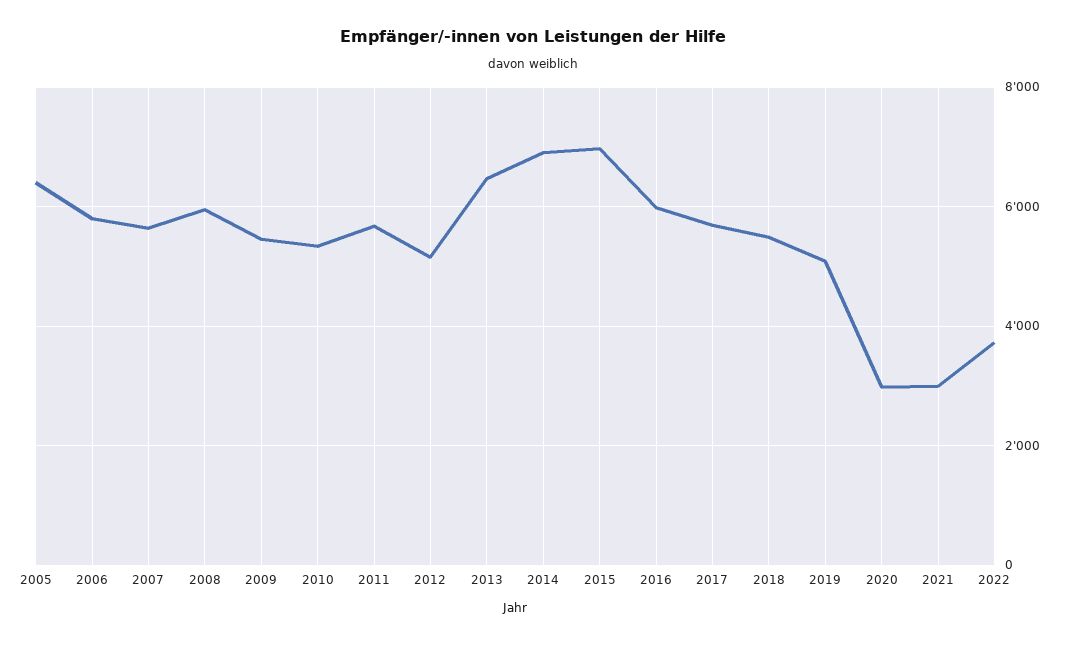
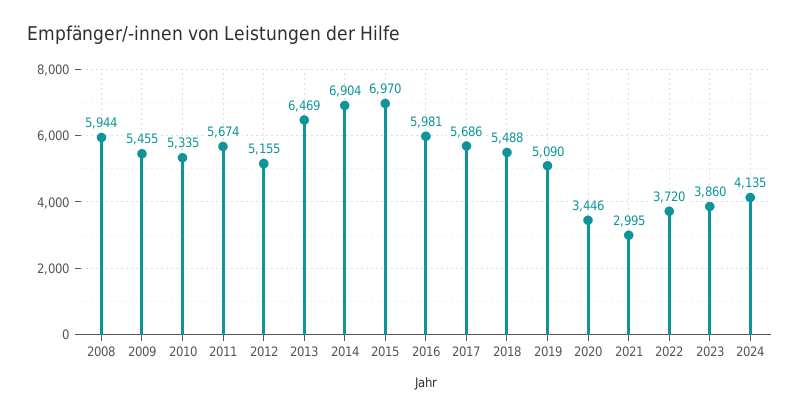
2005: 6400 -> none
2006: 5800 -> none
2007: 5600 -> none
2020: 3000 -> 3446
2023: none -> 3860
2024: none -> 4135

